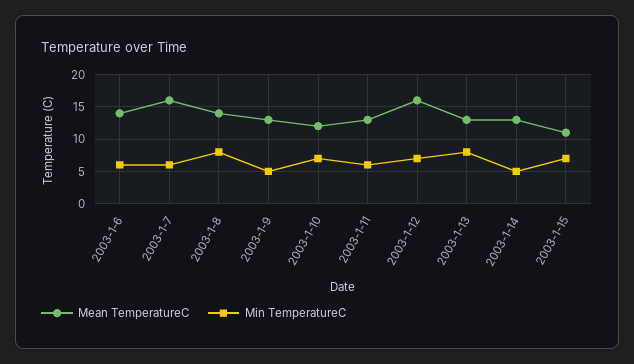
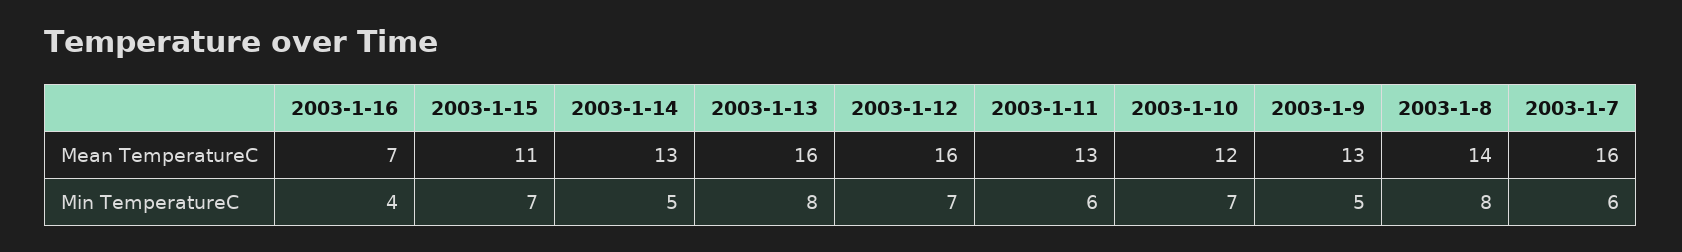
Mean TemperatureC, 2003-1-6: 14 -> none
Min TemperatureC, 2003-1-6: 6 -> none
Mean TemperatureC, 2003-1-13: 13 -> 16
Mean TemperatureC, 2003-1-16: none -> 7
Min TemperatureC, 2003-1-16: none -> 4

